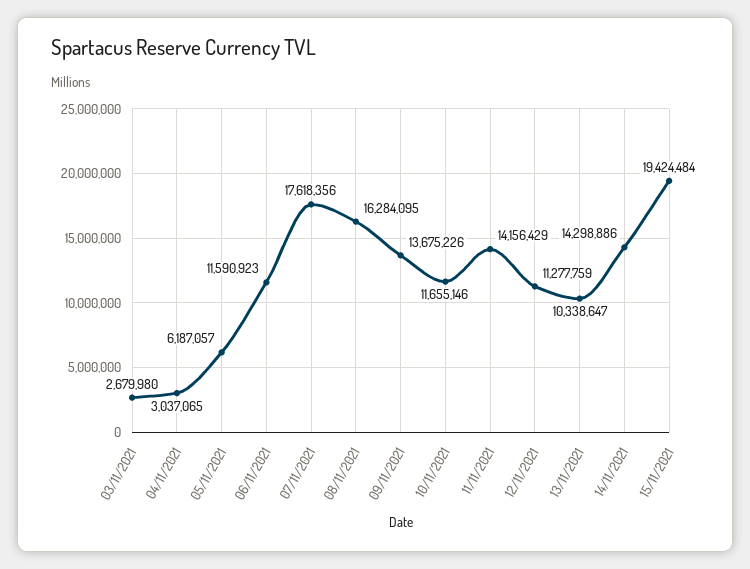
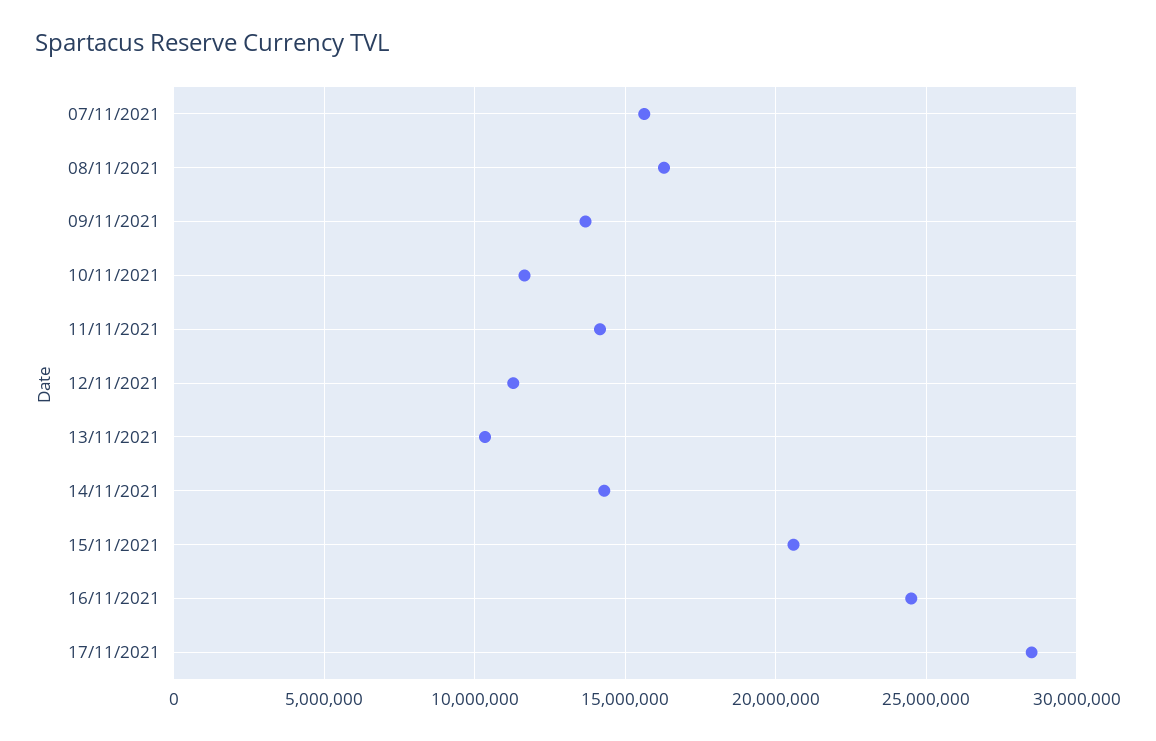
03/11/2021: 2679980 -> none
04/11/2021: 3037065 -> none
05/11/2021: 6187057 -> none
06/11/2021: 11590923 -> none
07/11/2021: 17618356 -> 15500000
15/11/2021: 19424484 -> 20500000
16/11/2021: none -> 24500000
17/11/2021: none -> 28500000

